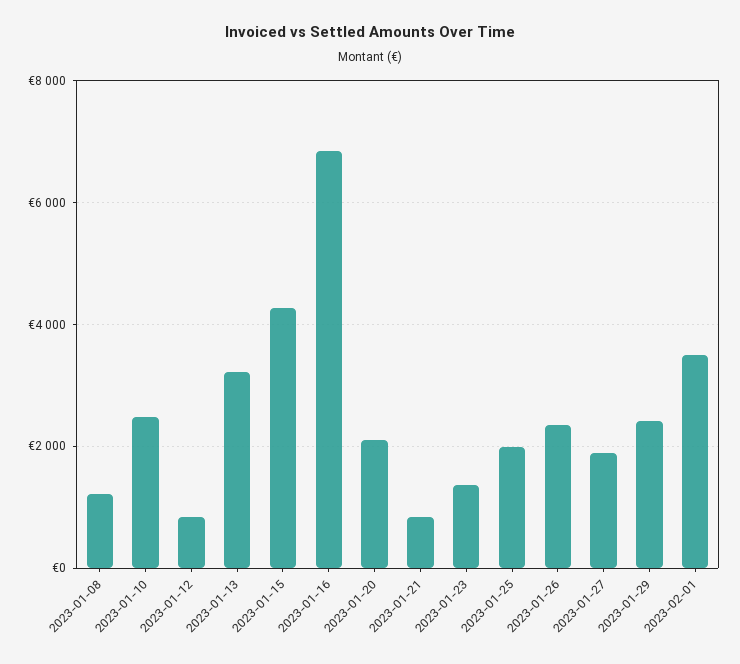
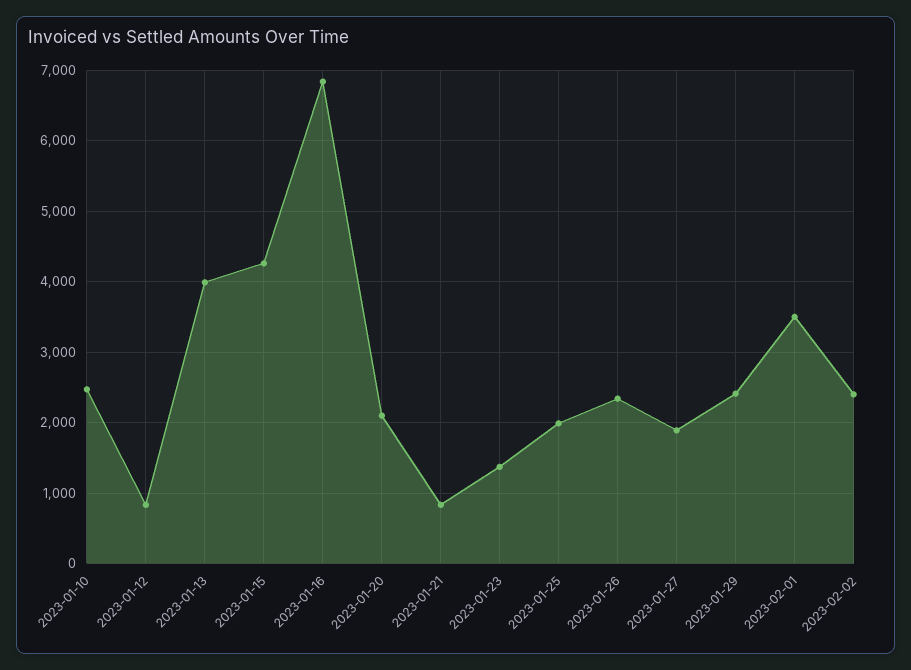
2023-01-08: 1200 -> none
2023-01-13: 3200 -> 4000
2023-02-02: none -> 2400

